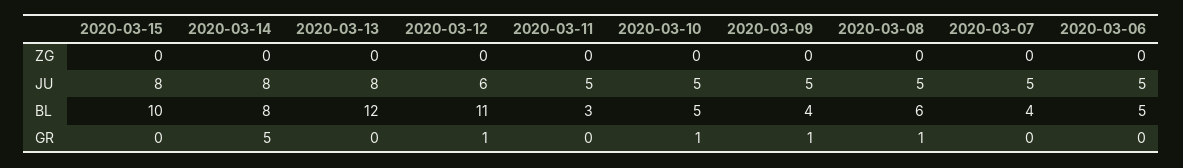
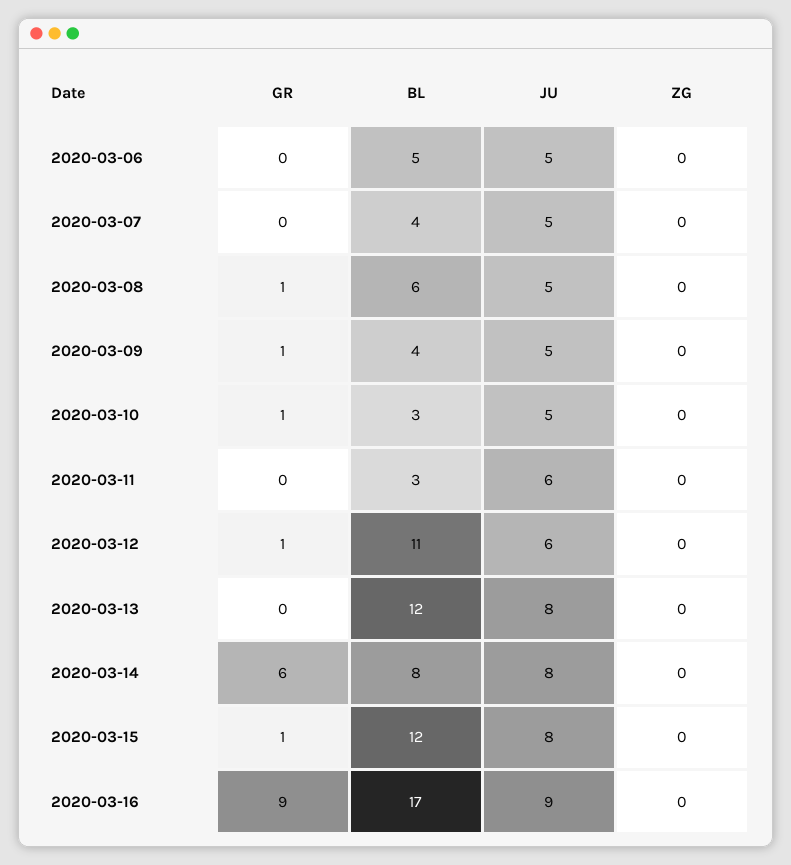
2020-03-11, JU: 5 -> 6
2020-03-15, BL: 10 -> 12
2020-03-10, BL: 5 -> 3
2020-03-15, GR: 0 -> 1
2020-03-14, GR: 5 -> 6
2020-03-16, GR: none -> 9
2020-03-16, BL: none -> 17
2020-03-16, JU: none -> 9
2020-03-16, ZG: none -> 0

